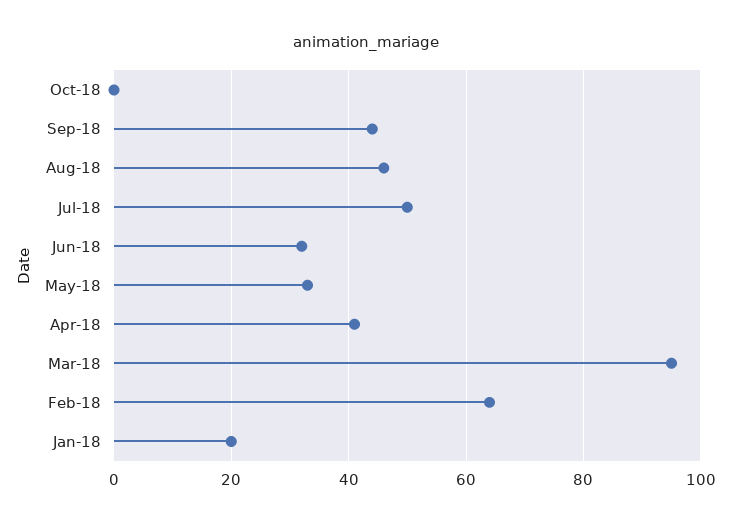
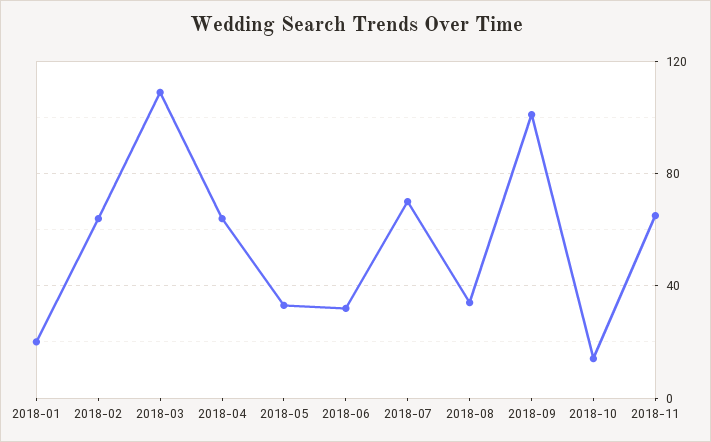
Oct-18: 0 -> 15
Sep-18: 45 -> 100
Aug-18: 45 -> 35
Jul-18: 50 -> 70
Apr-18: 40 -> 65
Mar-18: 95 -> 110
2018-11: none -> 65

